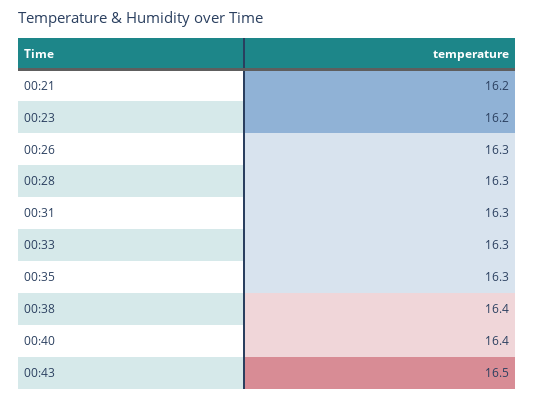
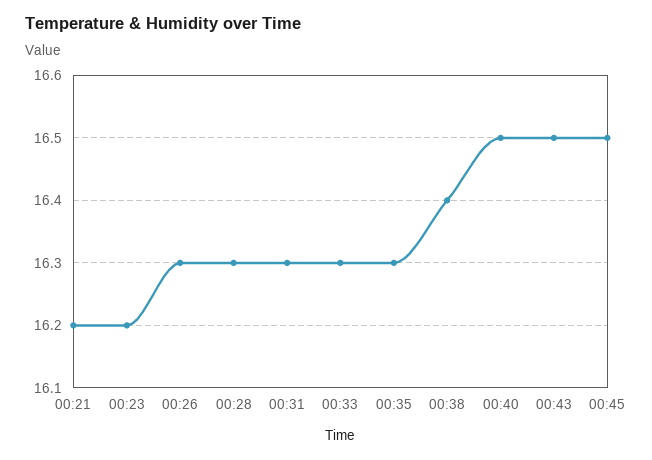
00:40: 16.4 -> 16.5
00:45: none -> 16.5

